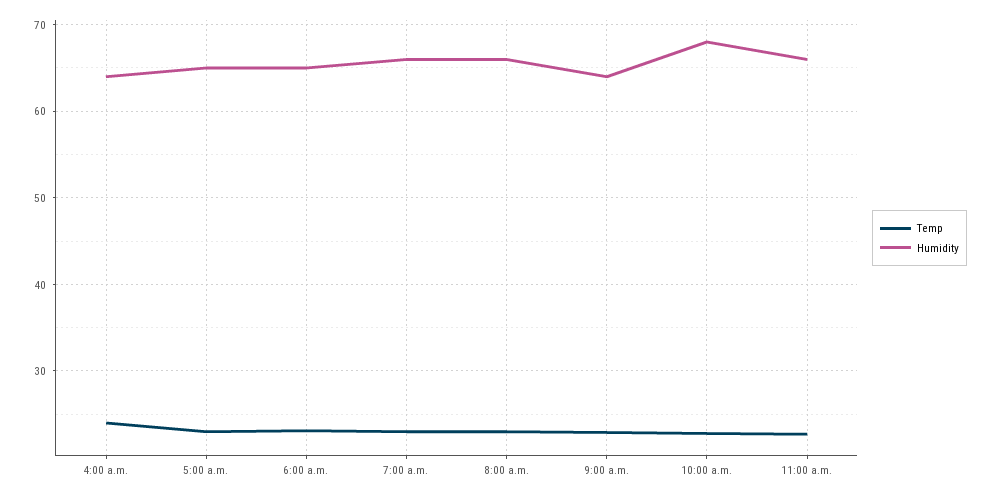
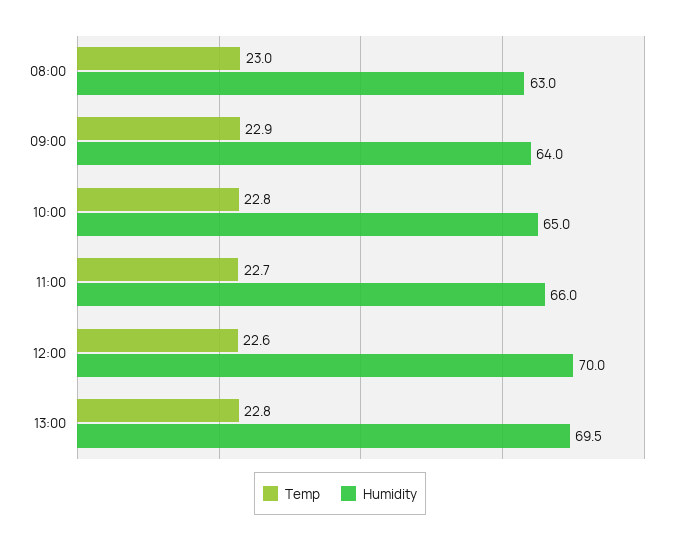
Temp, 4:00 a.m.: 24 -> none
Humidity, 4:00 a.m.: 64 -> none
Temp, 5:00 a.m.: 23 -> none
Humidity, 5:00 a.m.: 65 -> none
Temp, 6:00 a.m.: 23 -> none
Humidity, 6:00 a.m.: 65 -> none
Temp, 7:00 a.m.: 23 -> none
Humidity, 7:00 a.m.: 66 -> none
Humidity, 8:00 a.m.: 66 -> 63
Humidity, 10:00 a.m.: 68 -> 65
Temp, 12:00: none -> 22.6
Humidity, 12:00: none -> 70
Temp, 13:00: none -> 22.8
Humidity, 13:00: none -> 69.5

